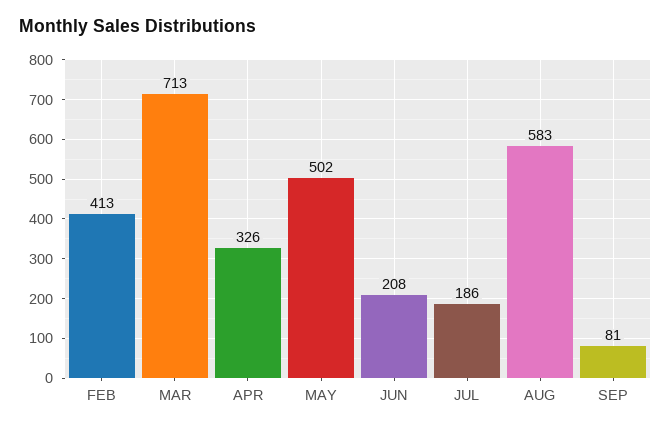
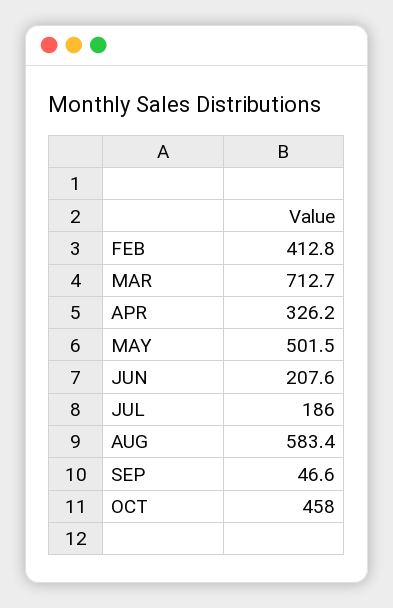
SEP: 81 -> 46.6
OCT: none -> 458

